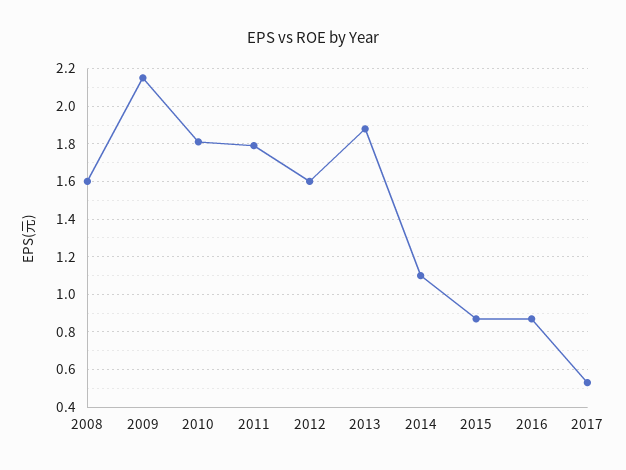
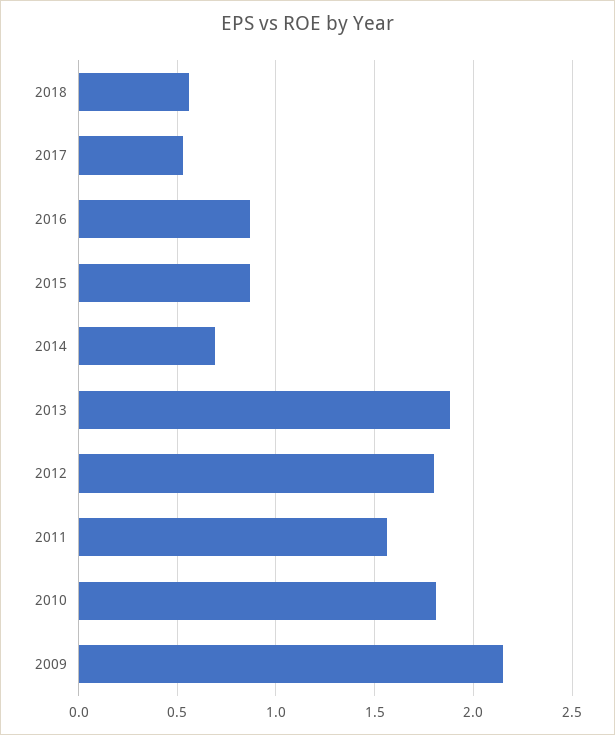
2008: 1.6 -> none
2011: 1.8 -> 1.55
2012: 1.6 -> 1.8
2014: 1.1 -> 0.7
2018: none -> 0.55

